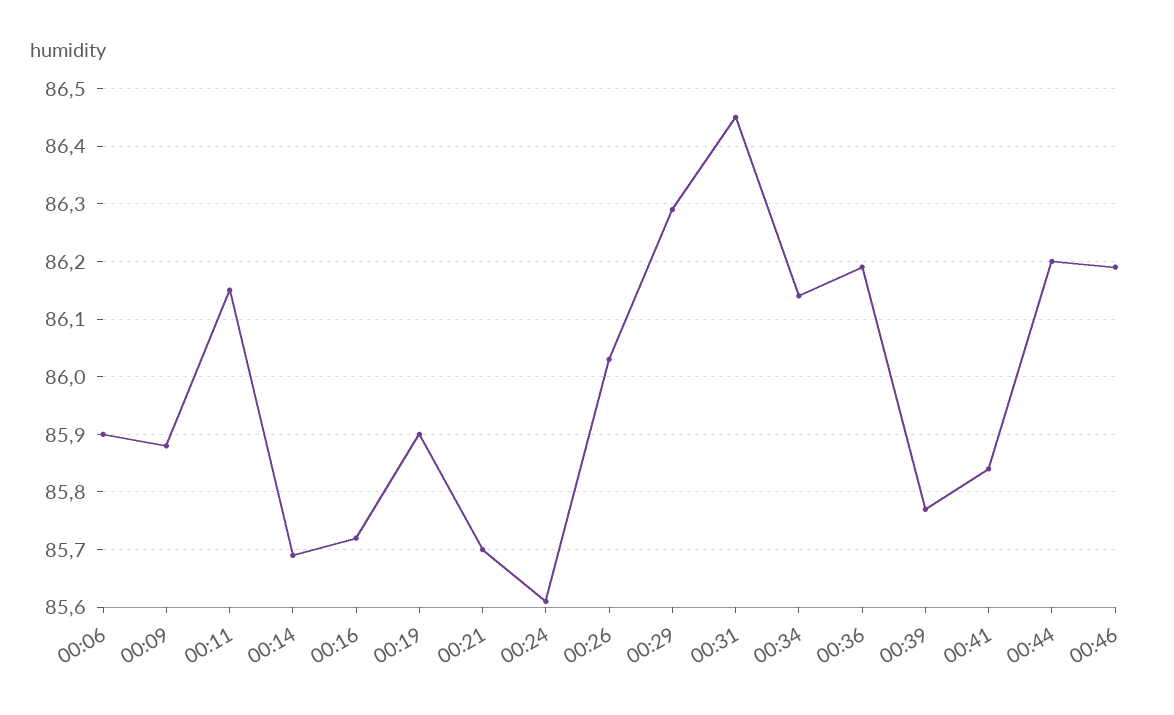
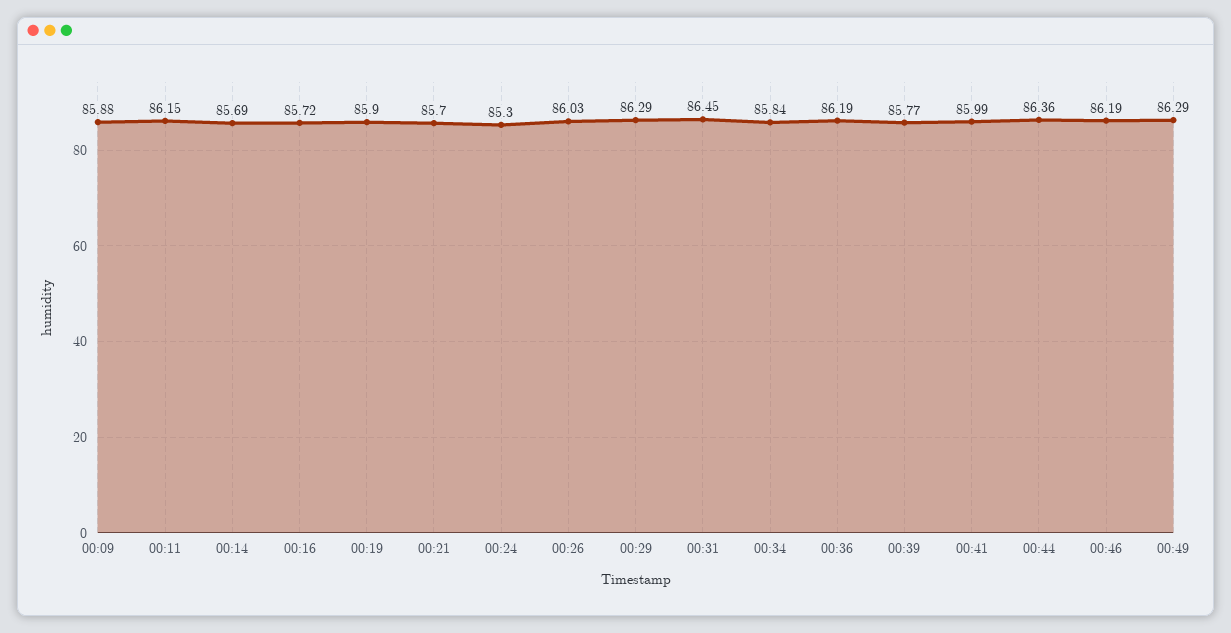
00:06: 85.9 -> none
00:24: 85.6 -> 85.3
00:34: 86.15 -> 85.84
00:41: 85.85 -> 85.99
00:44: 86.2 -> 86.36
00:49: none -> 86.29

